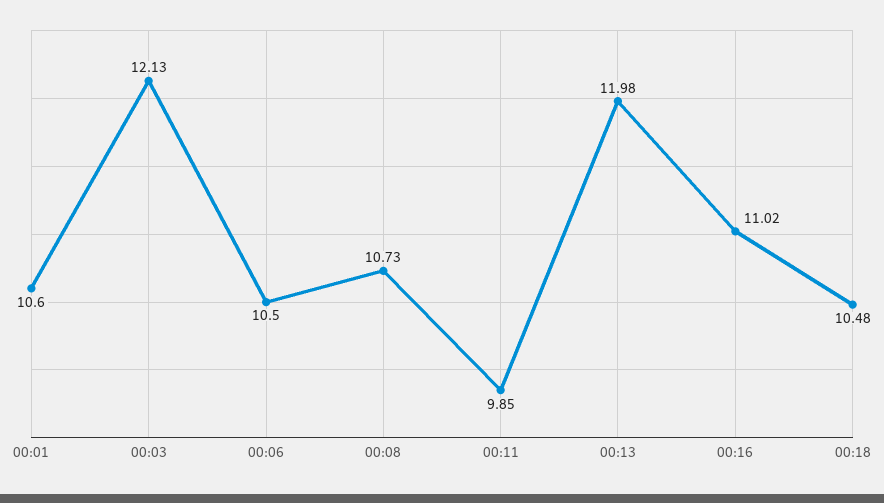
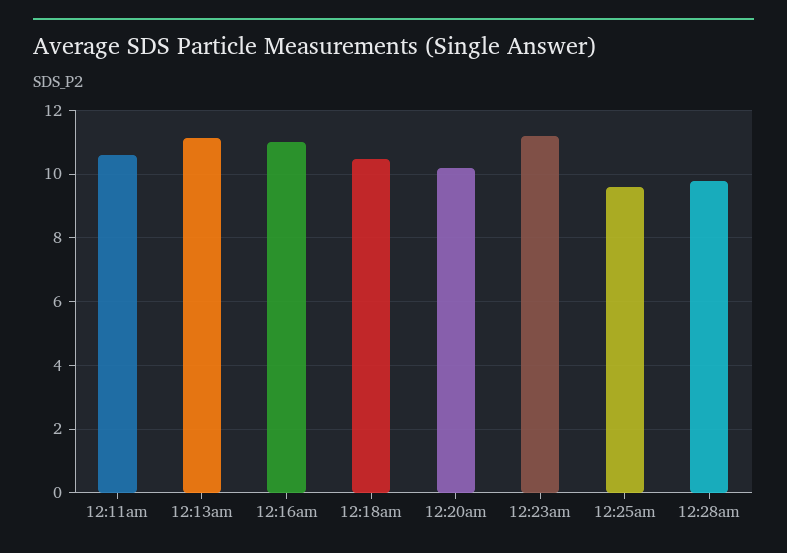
00:01: 10.6 -> none
00:03: 12.13 -> none
00:06: 10.5 -> none
00:08: 10.73 -> none
00:11: 9.85 -> 10.6
00:13: 11.98 -> 11.2
12:20am: none -> 10.2
12:23am: none -> 11.2
12:25am: none -> 9.6
12:28am: none -> 9.8

